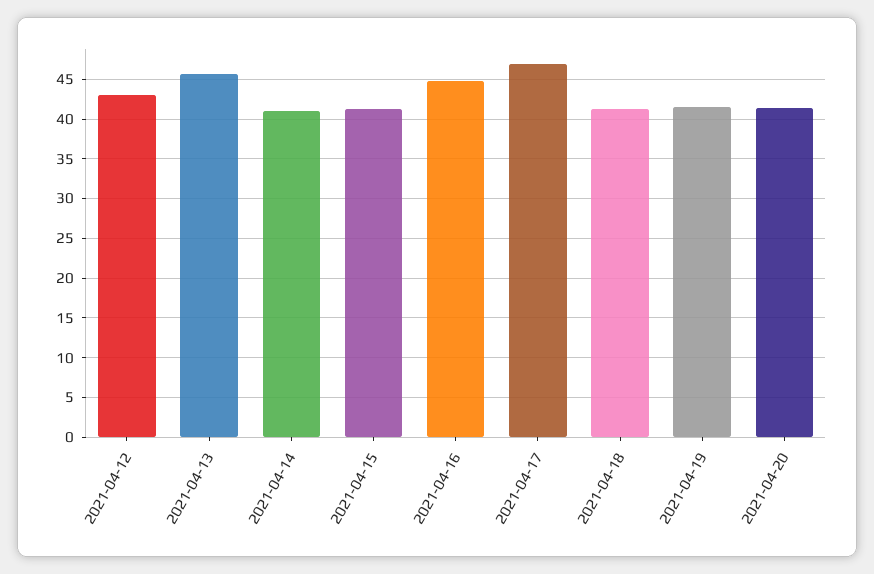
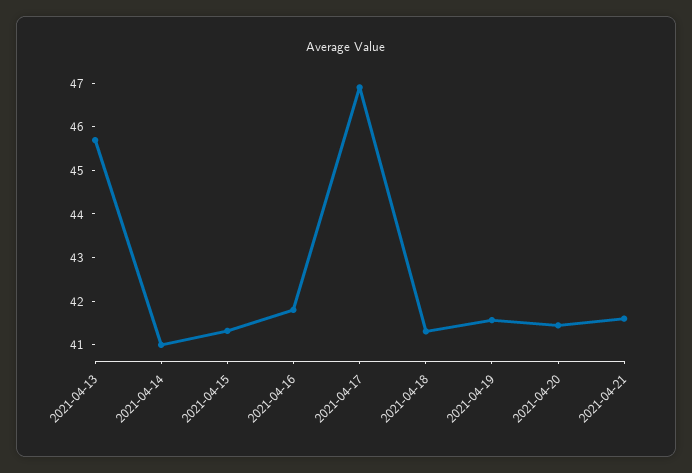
2021-04-12: 43 -> none
2021-04-16: 45 -> 41.8
2021-04-21: none -> 41.6

